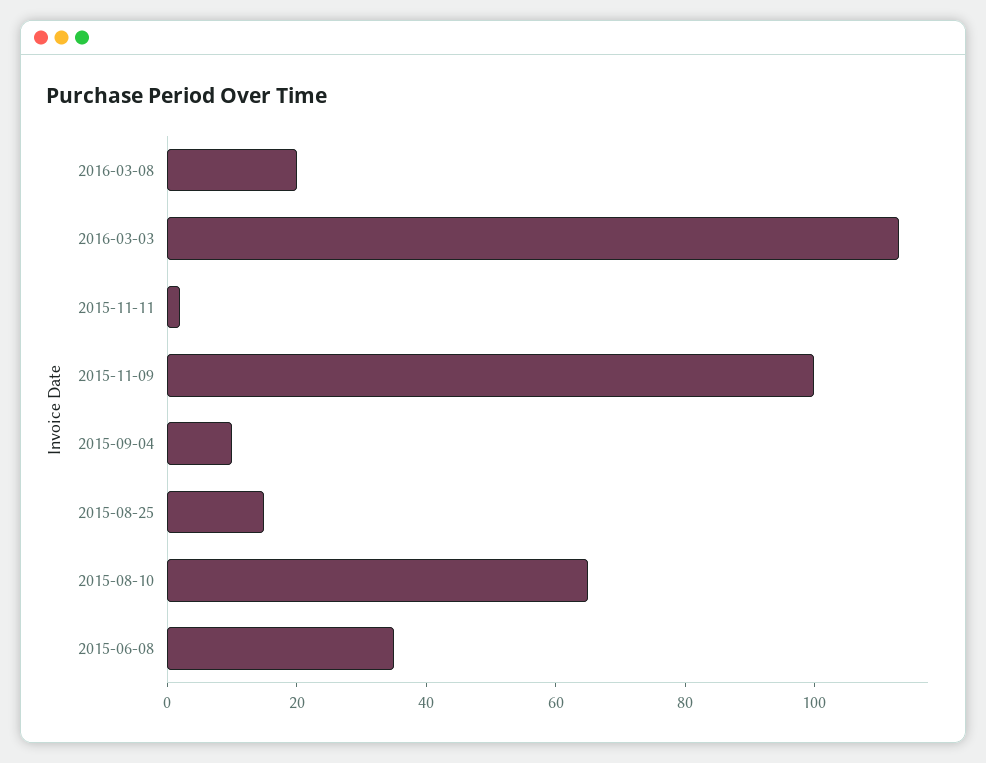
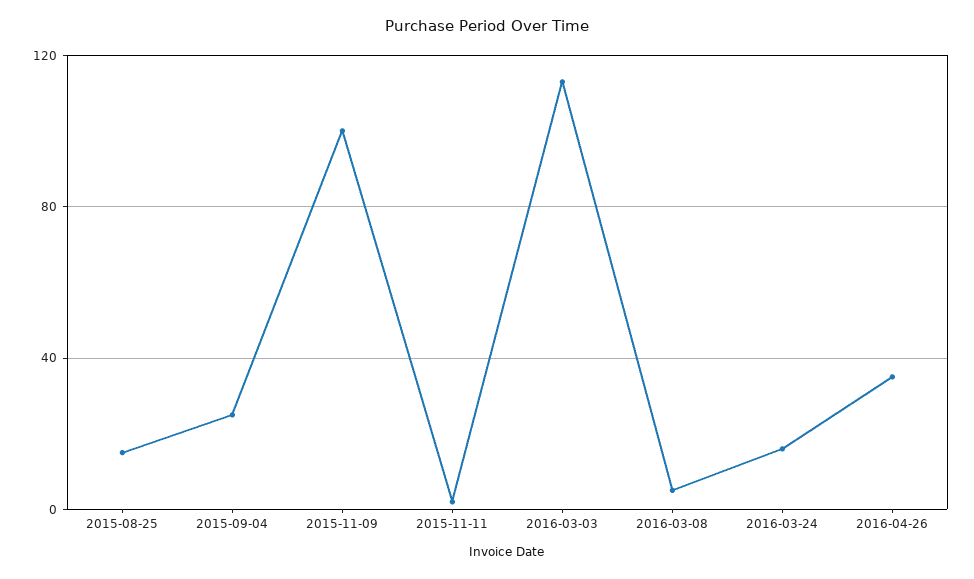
2016-03-08: 20 -> 5
2015-09-04: 10 -> 25
2015-08-10: 65 -> none
2015-06-08: 35 -> none
2016-03-24: none -> 15
2016-04-26: none -> 35

